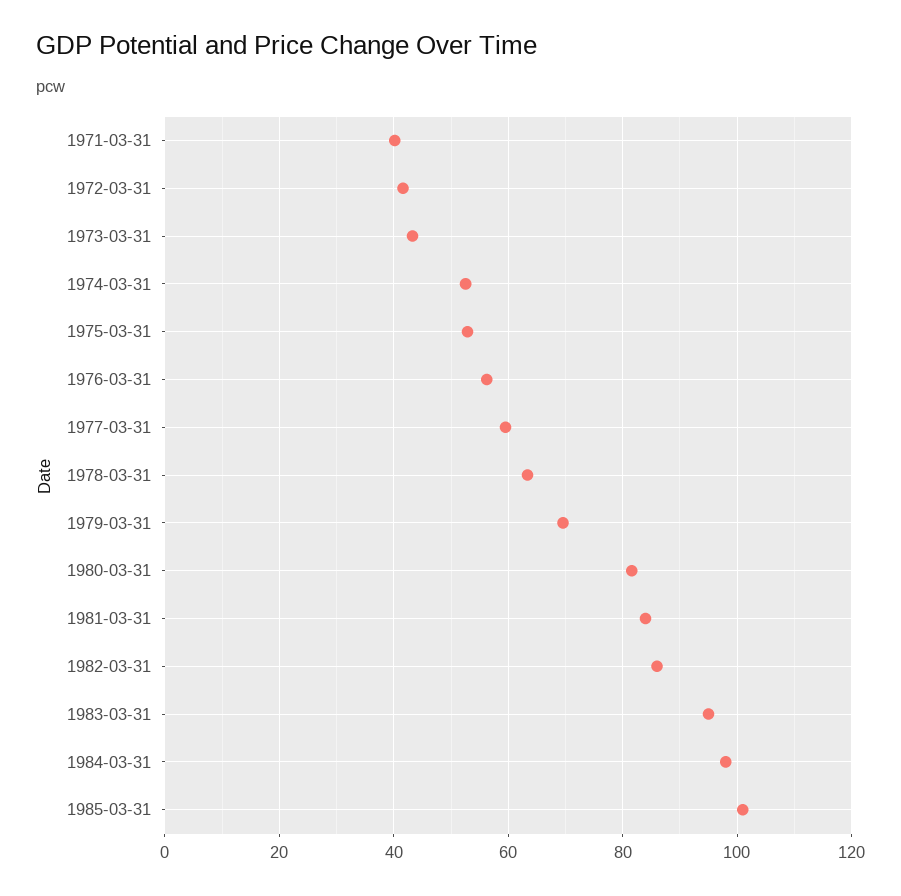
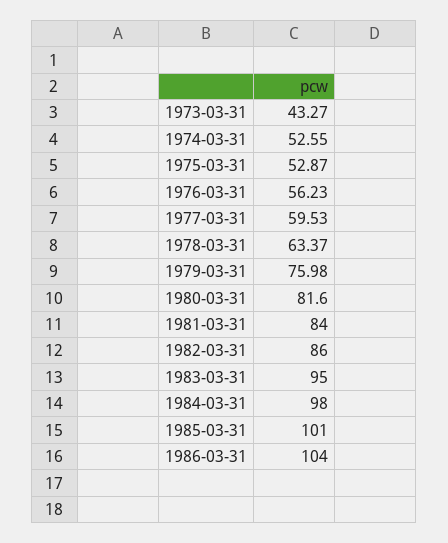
1971-03-31: 40 -> none
1972-03-31: 42 -> none
1979-03-31: 70 -> 75.98
1986-03-31: none -> 104

